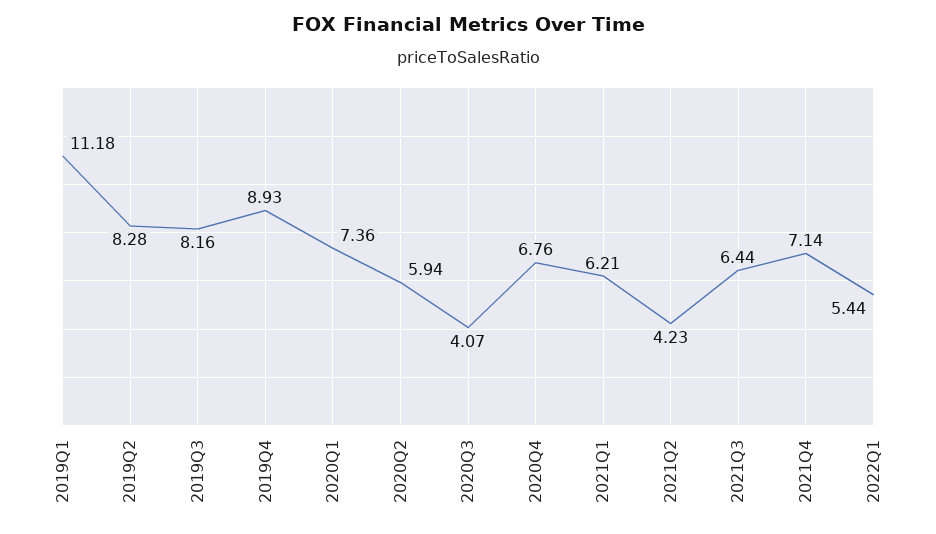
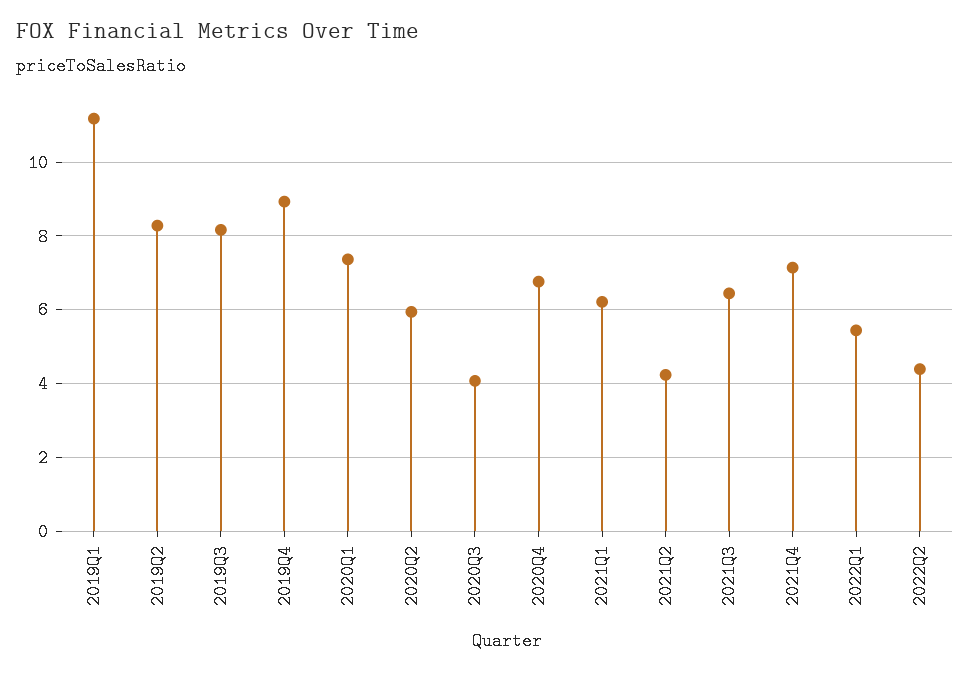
2022Q2: none -> 4.4

